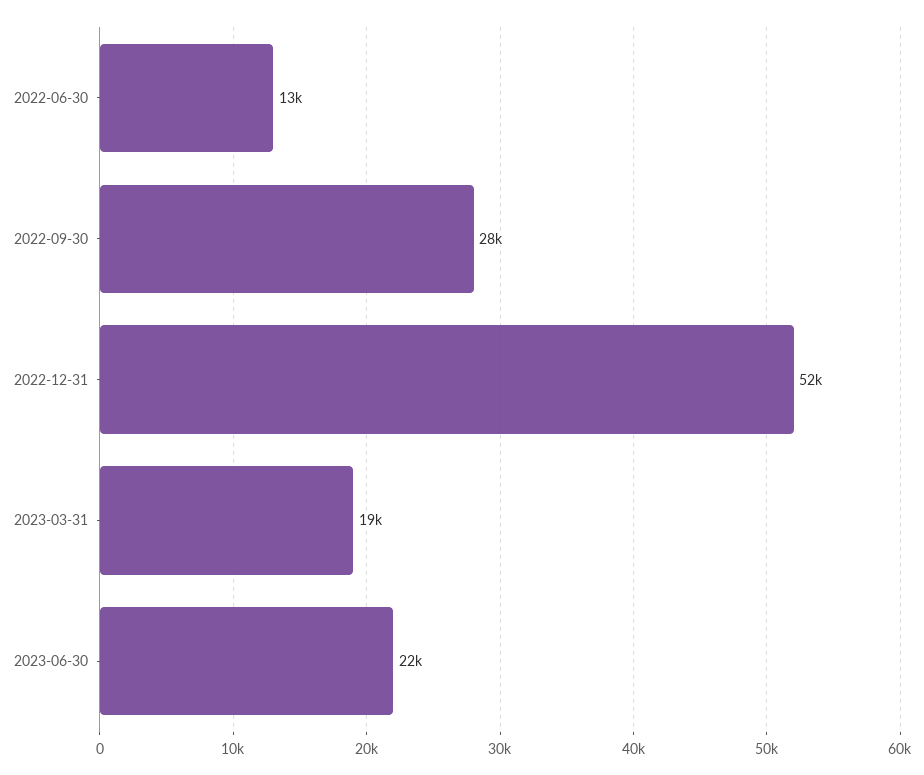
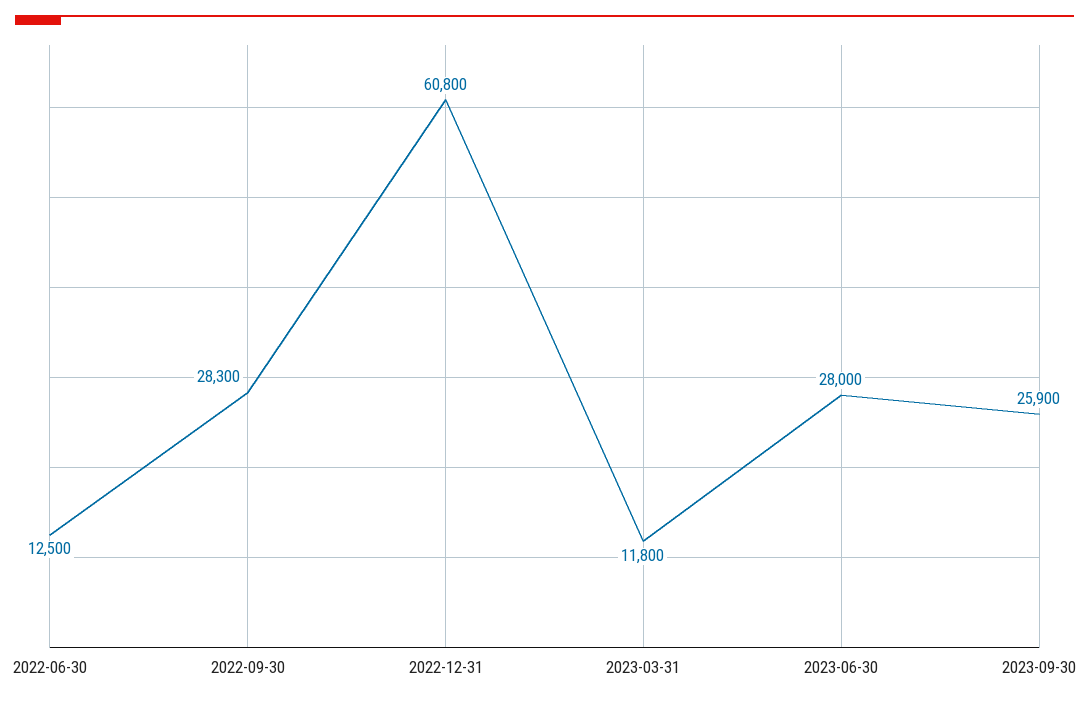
2022-12-31: 52000 -> 60800
2023-03-31: 19000 -> 11800
2023-06-30: 22000 -> 28000
2023-09-30: none -> 25900

